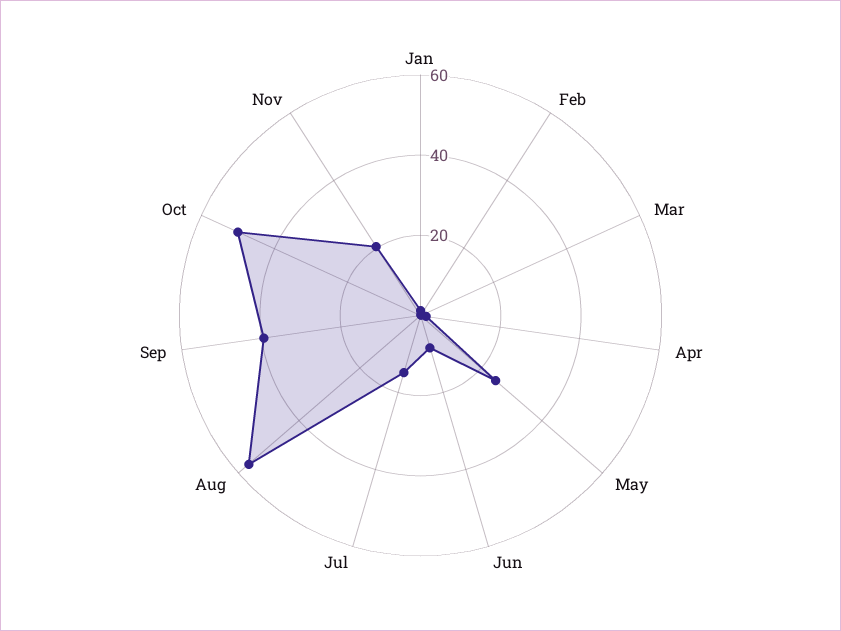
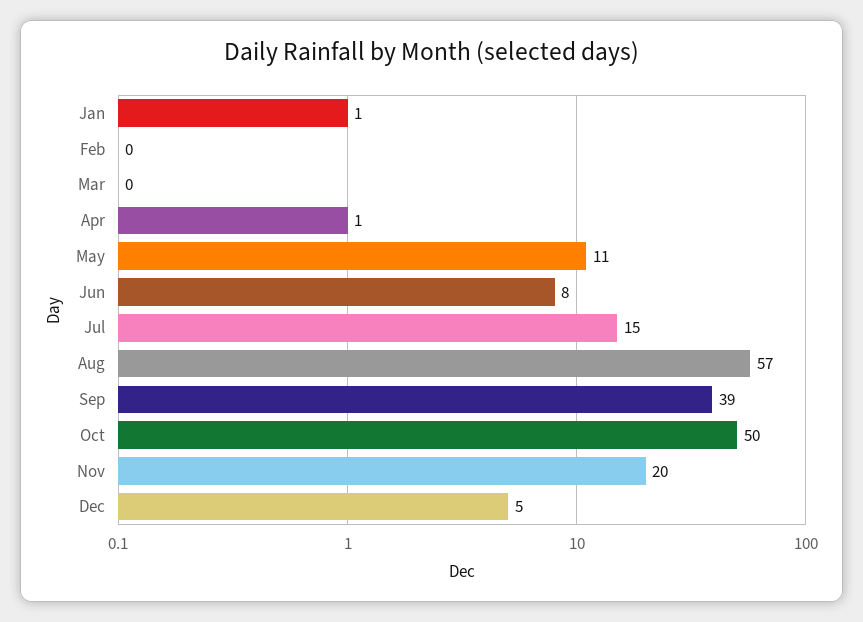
May: 25 -> 11
Dec: none -> 5

